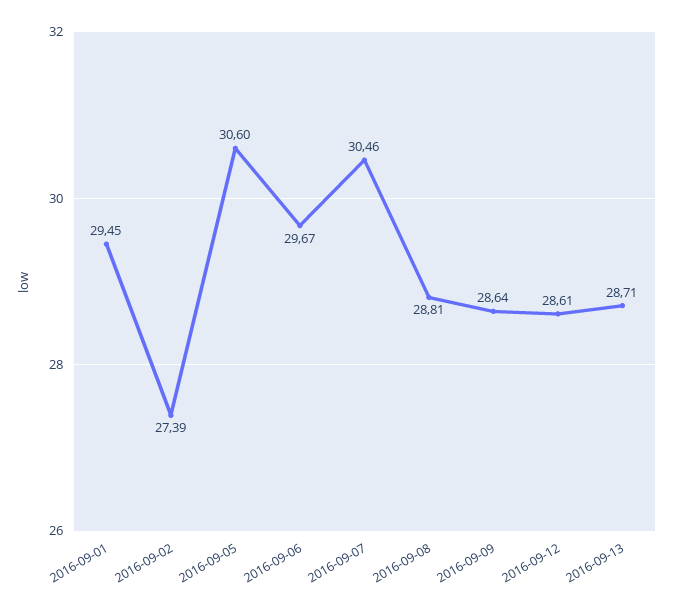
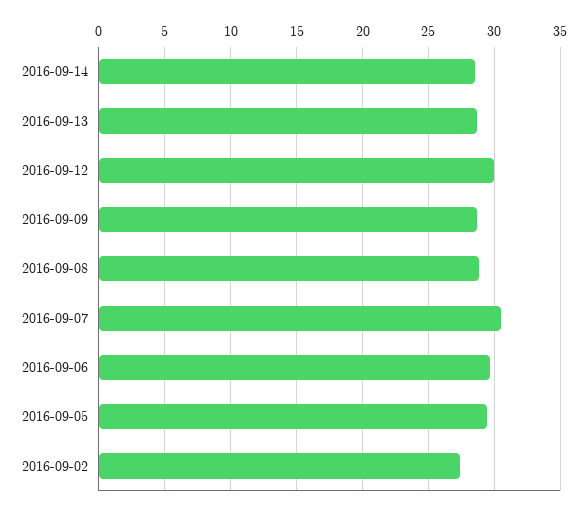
2016-09-01: 29.45 -> none
2016-09-05: 30.6 -> 29.5
2016-09-12: 28.61 -> 30
2016-09-14: none -> 28.5

